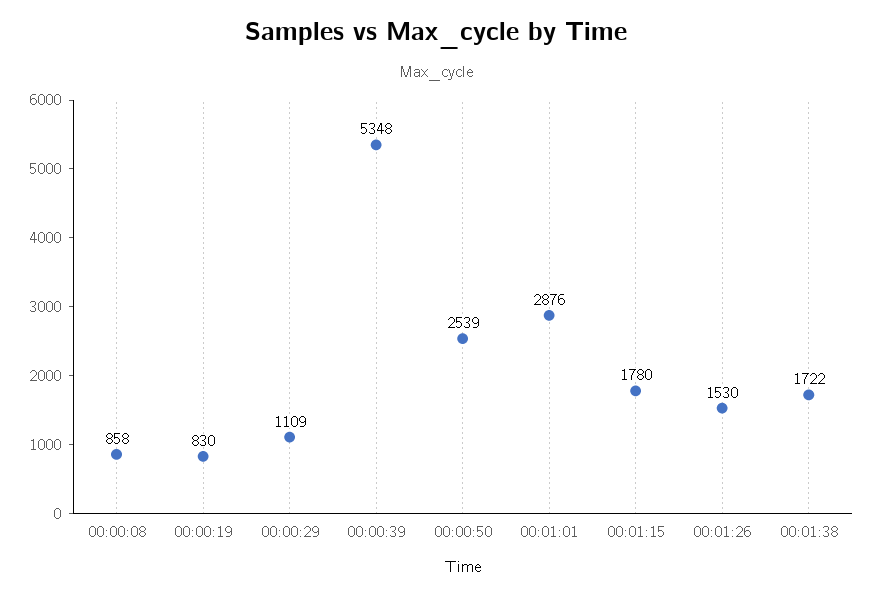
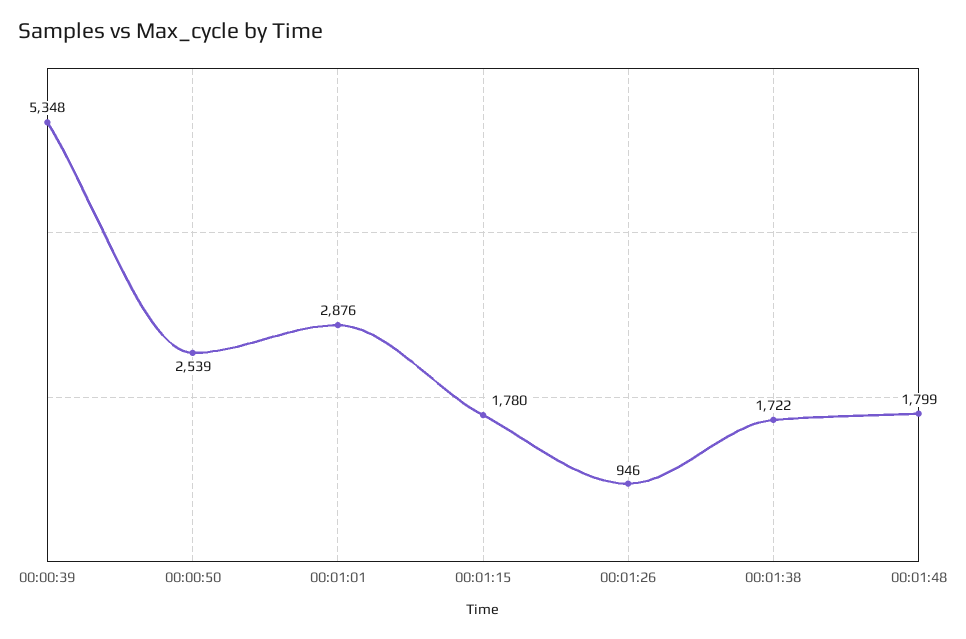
00:00:08: 858 -> none
00:00:19: 830 -> none
00:00:29: 1109 -> none
00:01:26: 1530 -> 946
00:01:48: none -> 1799

